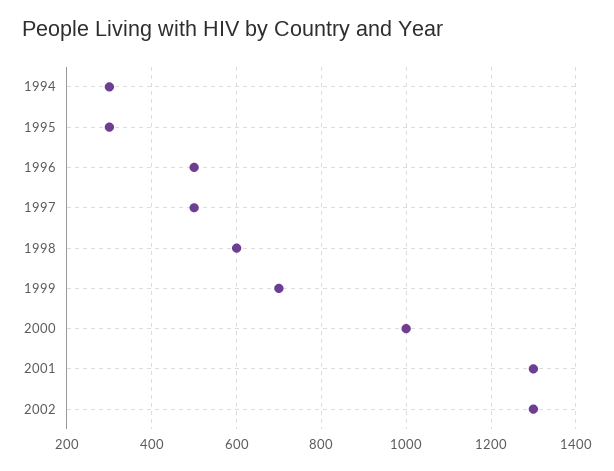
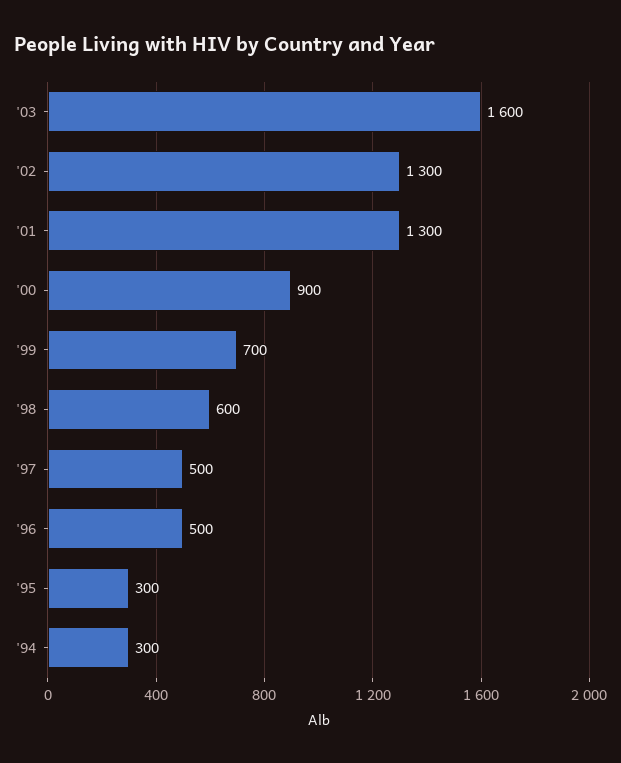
2000: 1000 -> 900
'03: none -> 1600

